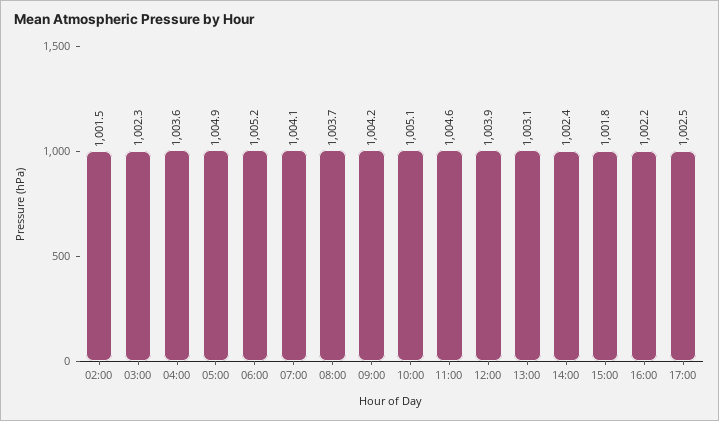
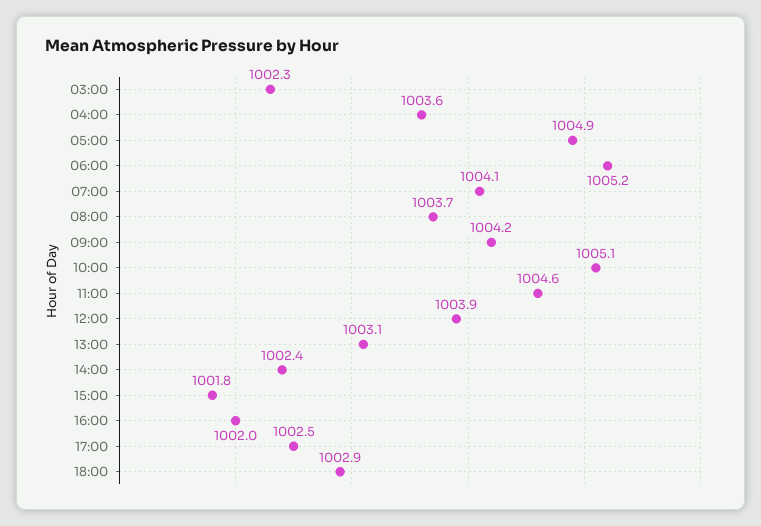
02:00: 1001.5 -> none
16:00: 1002.2 -> 1002
18:00: none -> 1002.9

